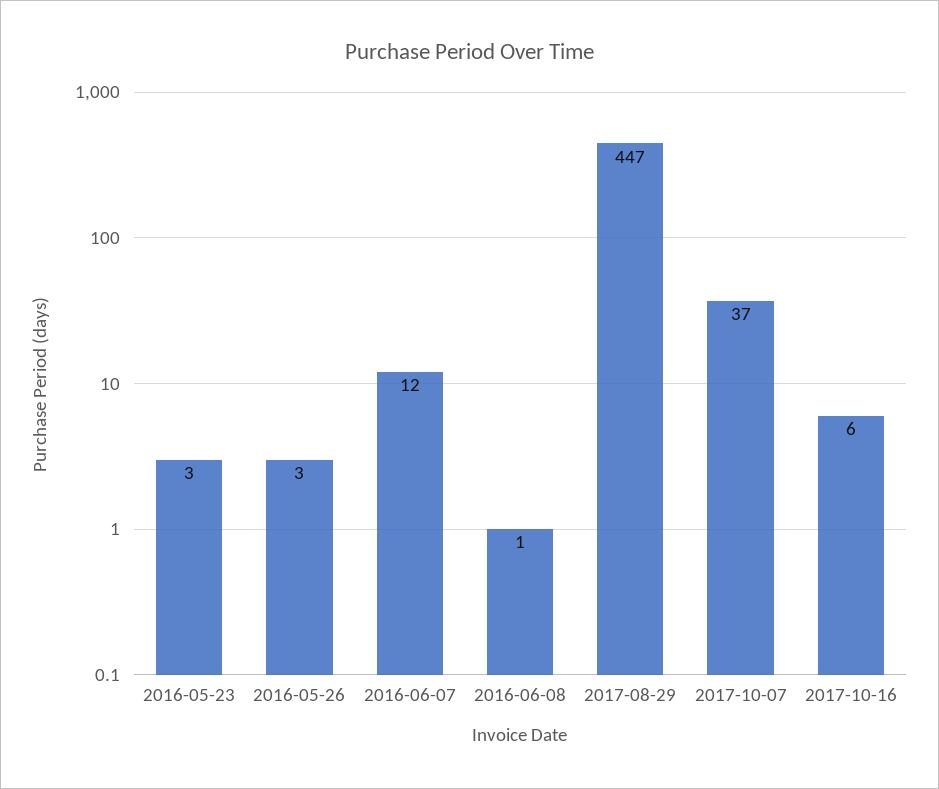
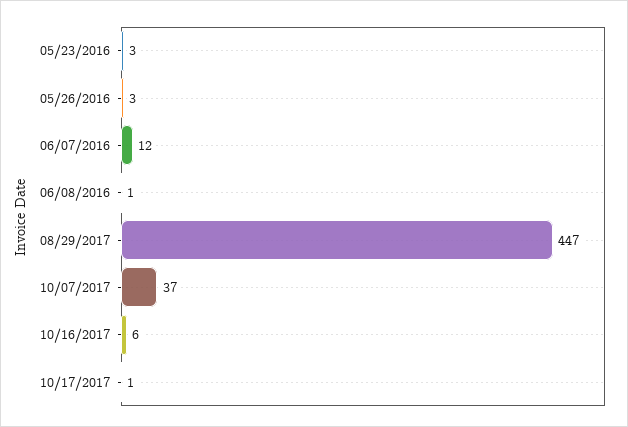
10/17/2017: none -> 1

